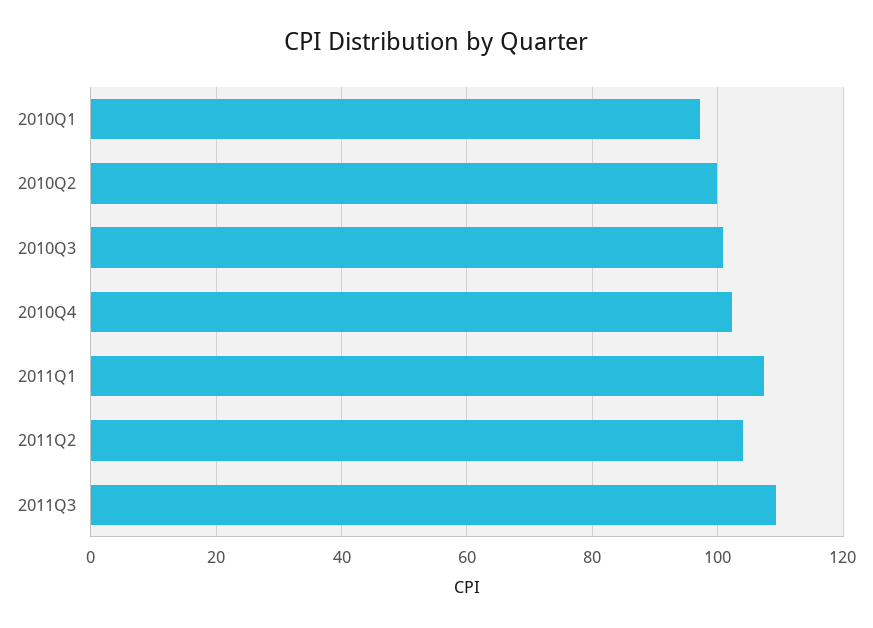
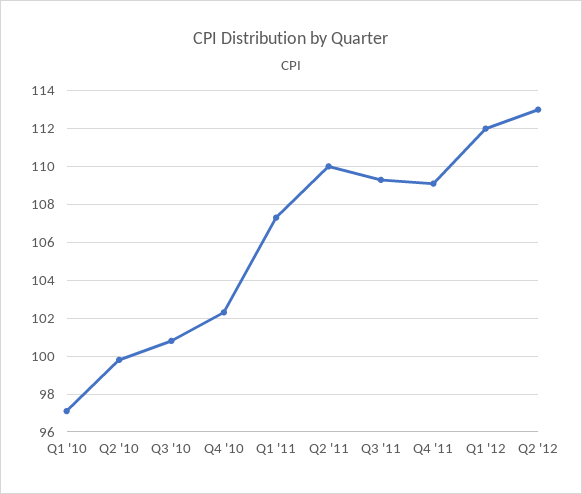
2011Q2: 104 -> 110
Q4 '11: none -> 109
Q1 '12: none -> 112
Q2 '12: none -> 113

